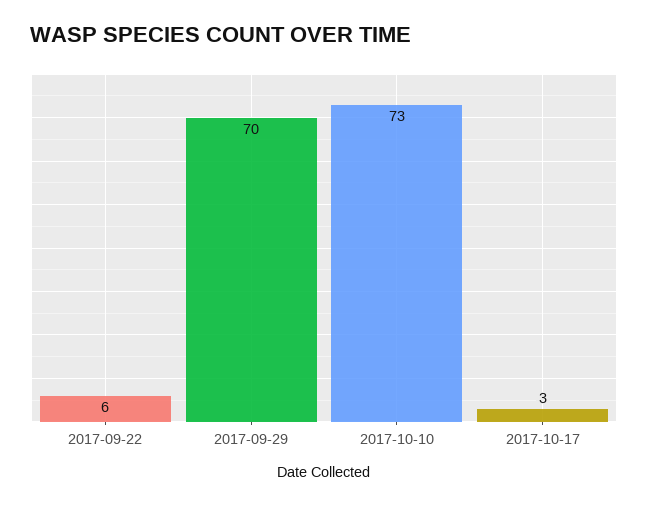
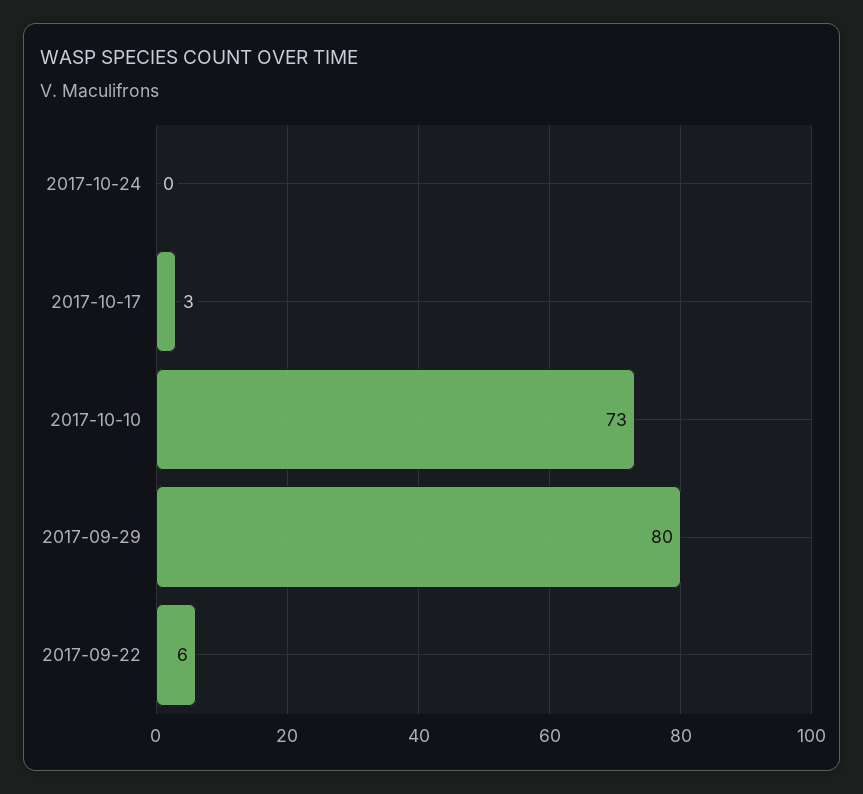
2017-09-29: 70 -> 80
2017-10-24: none -> 0

